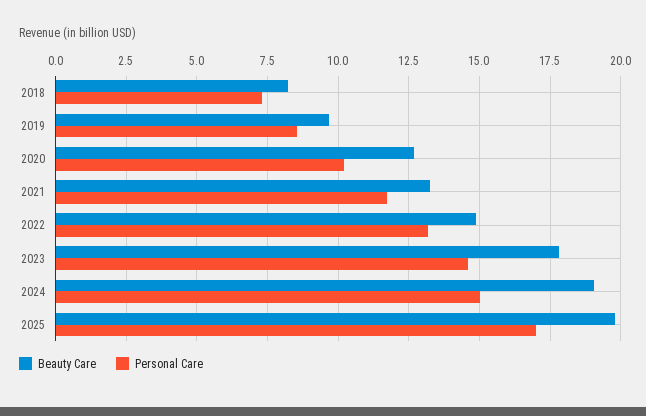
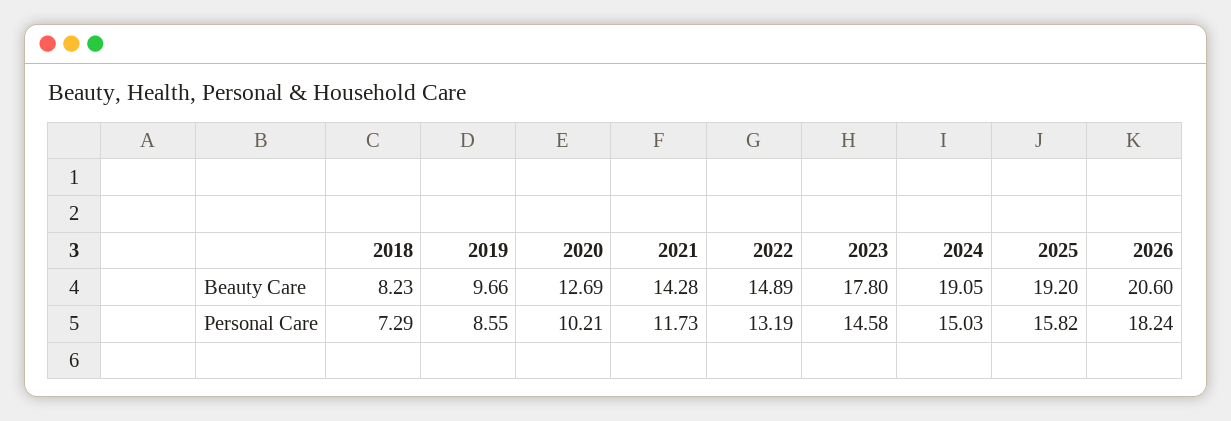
Beauty Care, 2021: 13.25 -> 14.28
Beauty Care, 2025: 19.75 -> 19.2
Personal Care, 2025: 17 -> 15.82
Beauty Care, 2026: none -> 20.6
Personal Care, 2026: none -> 18.24

